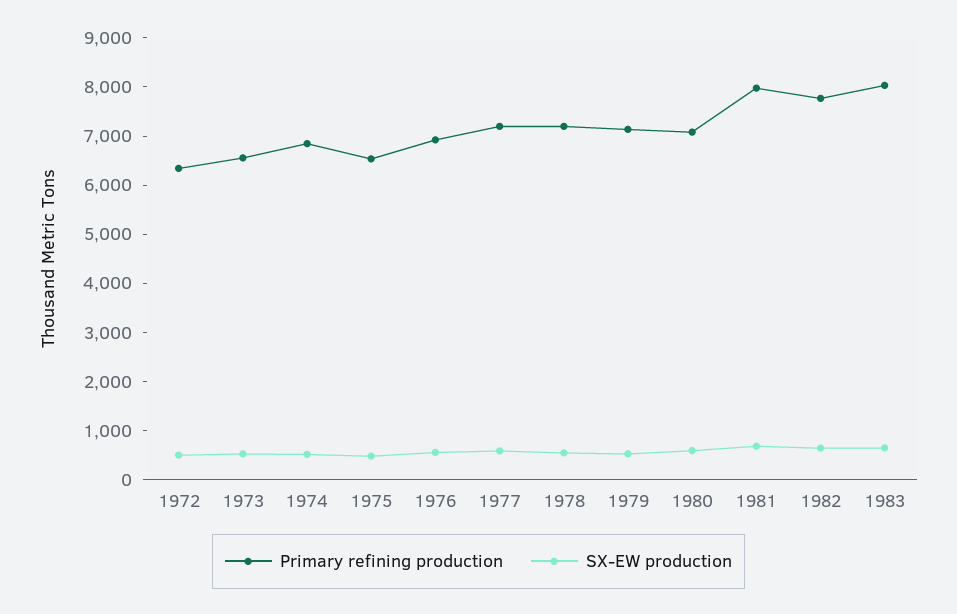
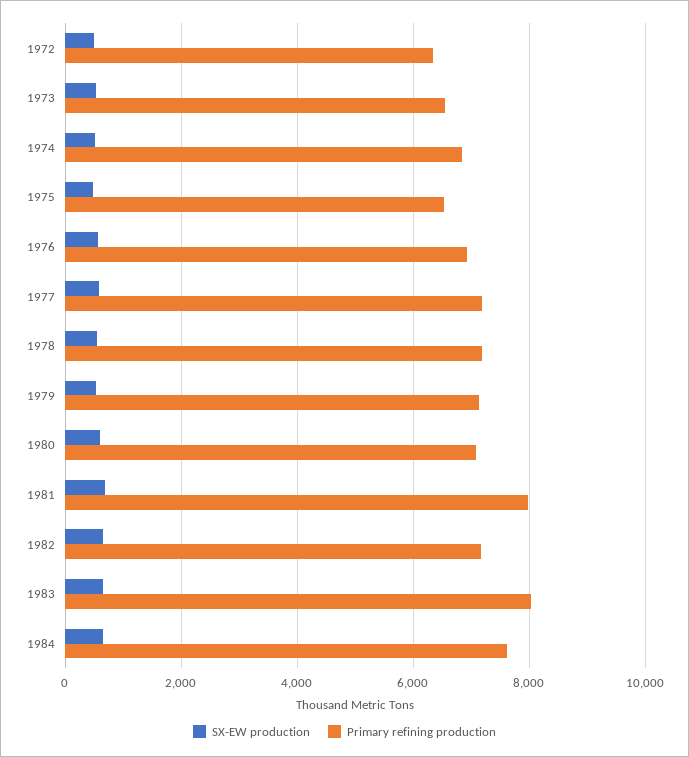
Primary refining production, 1982: 7800 -> 7200
SX-EW production, 1984: none -> 600
Primary refining production, 1984: none -> 7600

